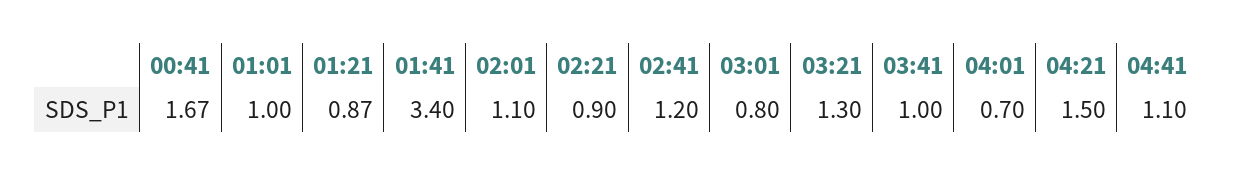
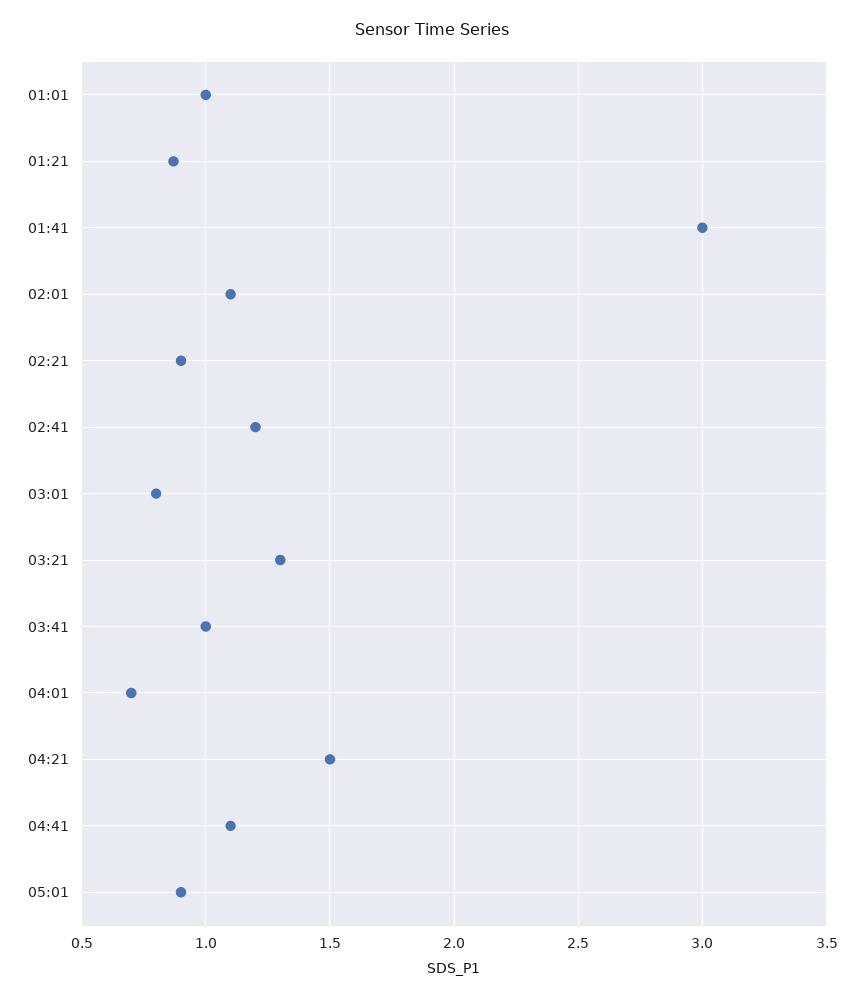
00:41: 1.67 -> none
01:41: 3.4 -> 3
05:01: none -> 0.9

